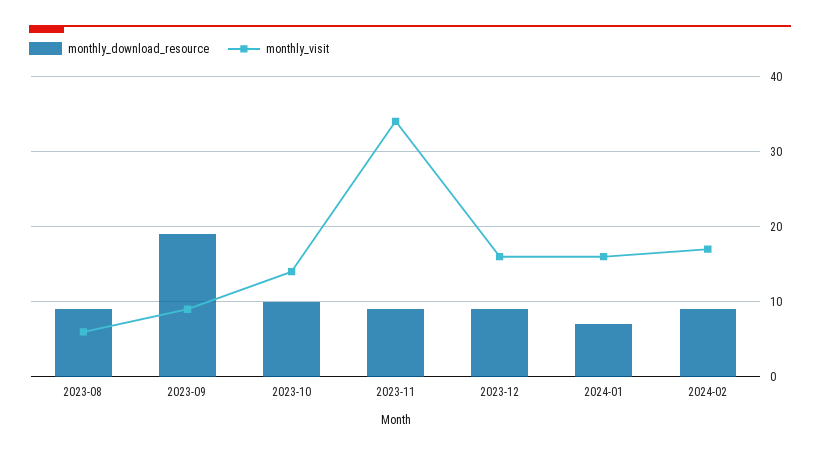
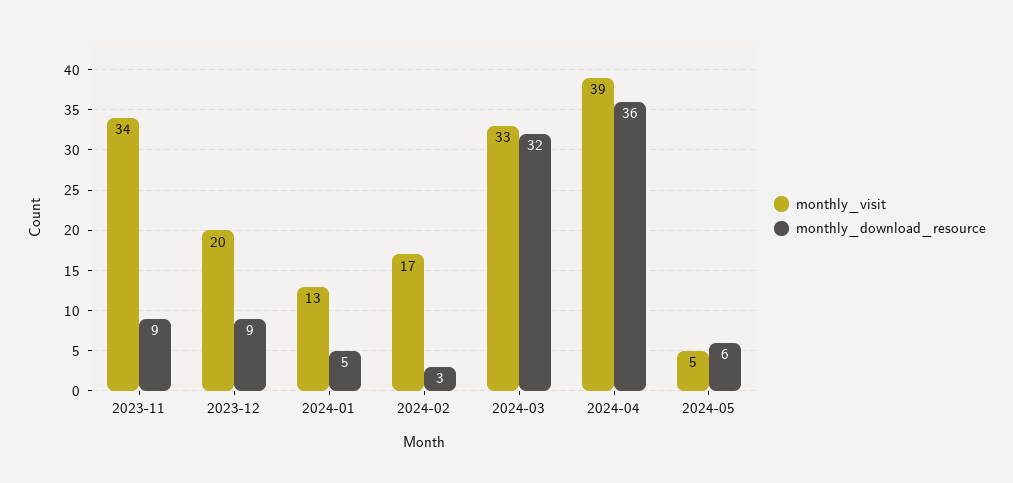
monthly_download_resource, 2023-08: 9 -> none
monthly_visit, 2023-08: 6 -> none
monthly_download_resource, 2023-09: 19 -> none
monthly_visit, 2023-09: 9 -> none
monthly_download_resource, 2023-10: 10 -> none
monthly_visit, 2023-10: 14 -> none
monthly_visit, 2023-12: 16 -> 20
monthly_download_resource, 2024-01: 7 -> 5
monthly_visit, 2024-01: 16 -> 13
monthly_download_resource, 2024-02: 9 -> 3
monthly_visit, 2024-03: none -> 33
monthly_download_resource, 2024-03: none -> 32
monthly_visit, 2024-04: none -> 39
monthly_download_resource, 2024-04: none -> 36
monthly_visit, 2024-05: none -> 5
monthly_download_resource, 2024-05: none -> 6

